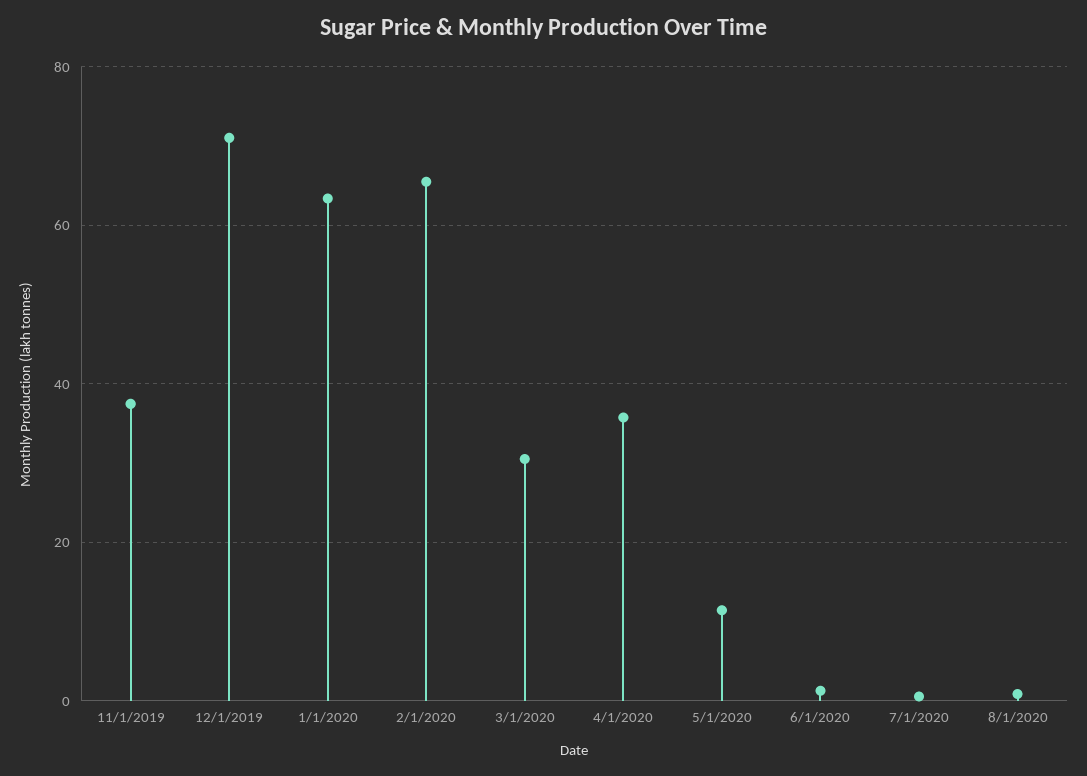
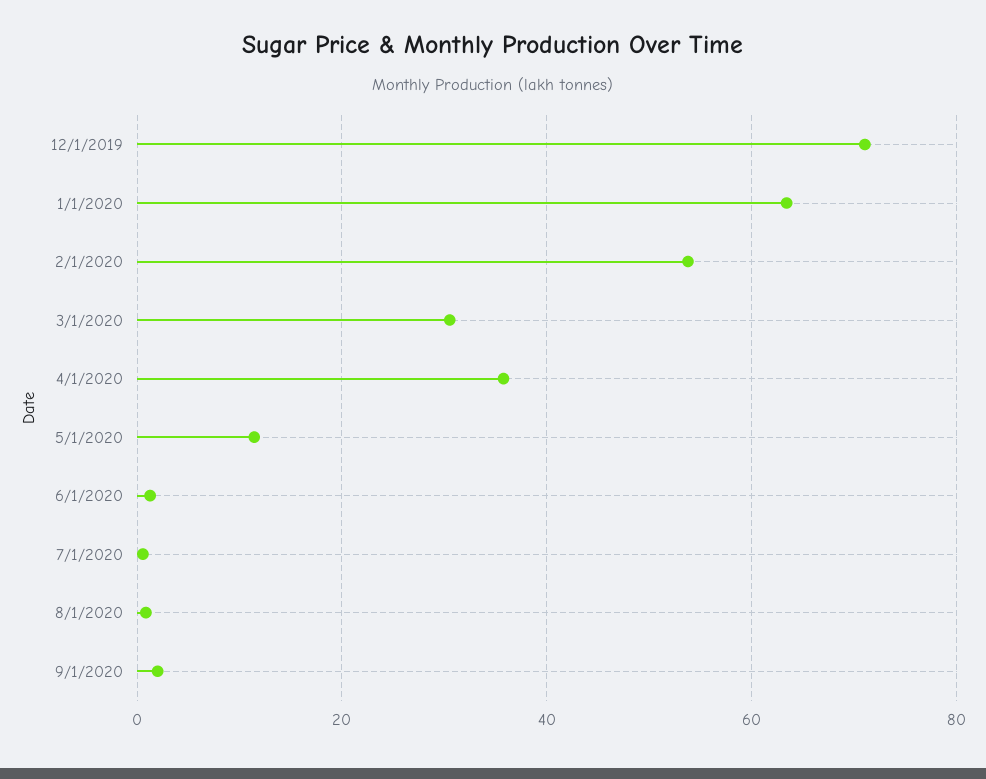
11/1/2019: 38 -> none
2/1/2020: 66 -> 54
9/1/2020: none -> 2

